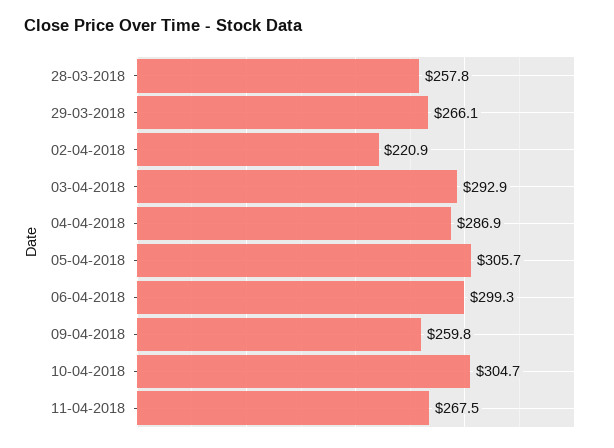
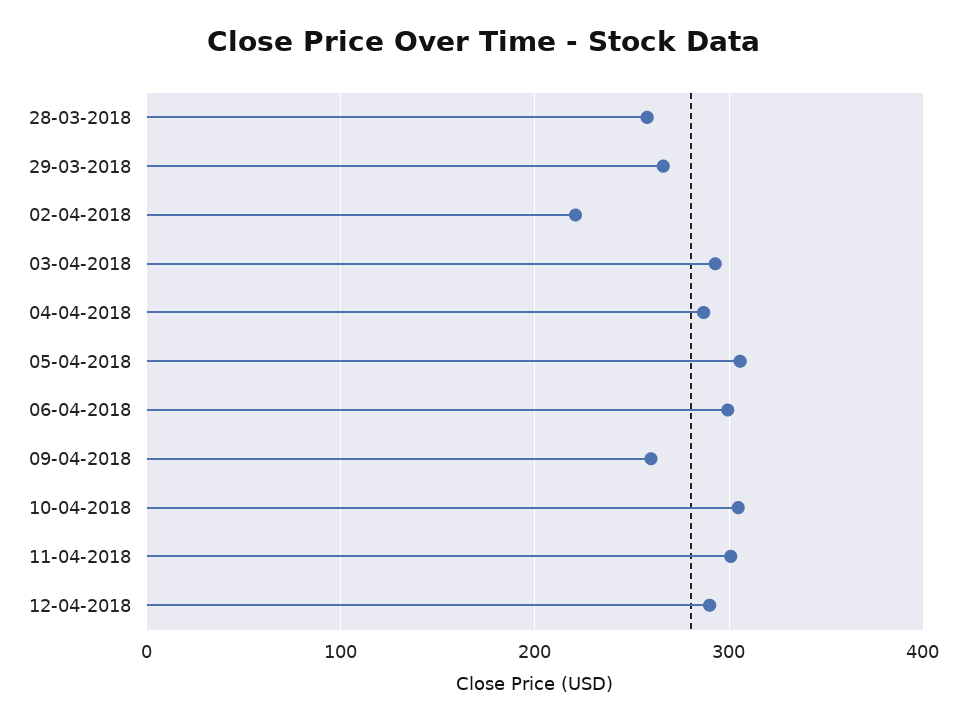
11-04-2018: 267.5 -> 300
12-04-2018: none -> 290

